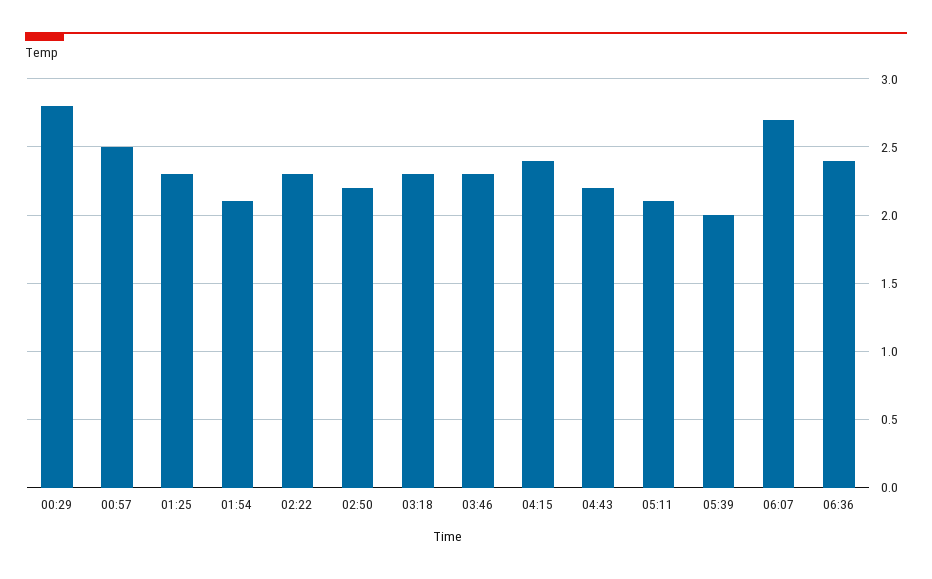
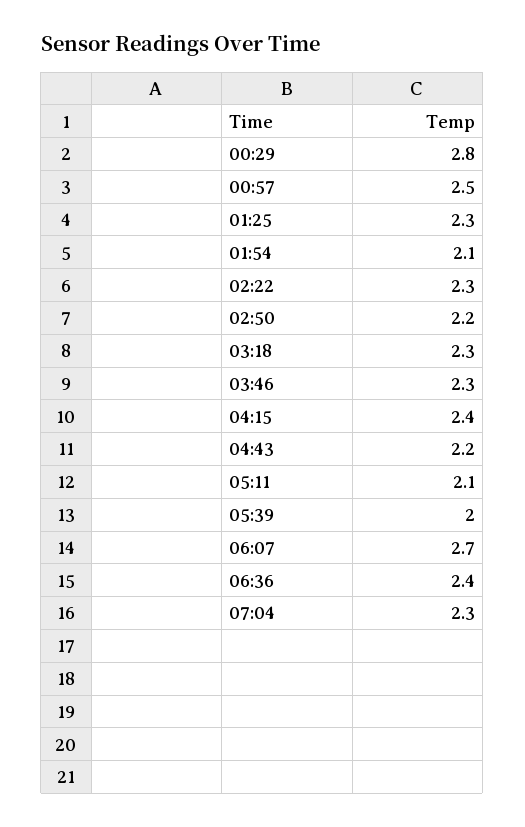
07:04: none -> 2.3

